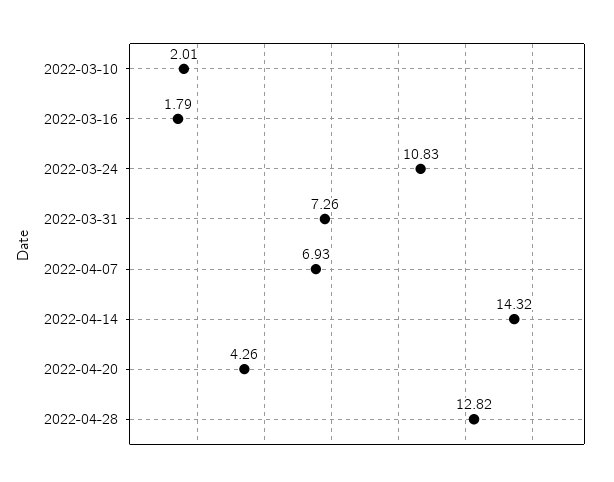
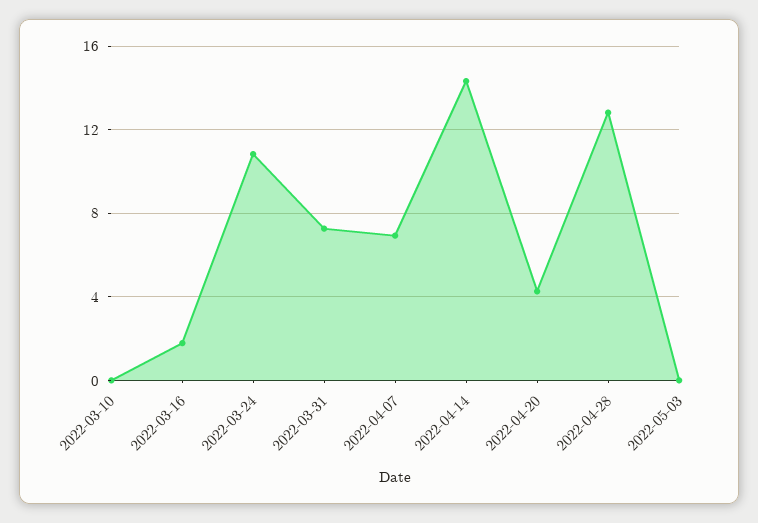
2022-03-10: 2.01 -> 0
2022-05-03: none -> 0

